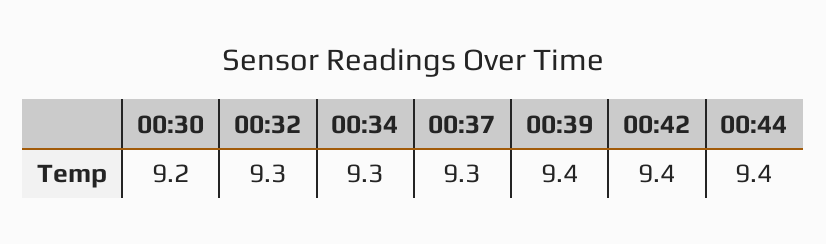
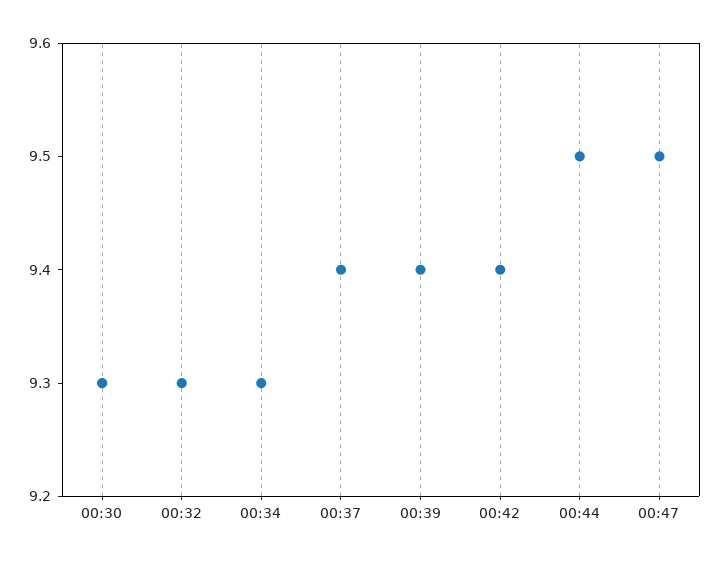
00:30: 9.2 -> 9.3
00:37: 9.3 -> 9.4
00:44: 9.4 -> 9.5
00:47: none -> 9.5

